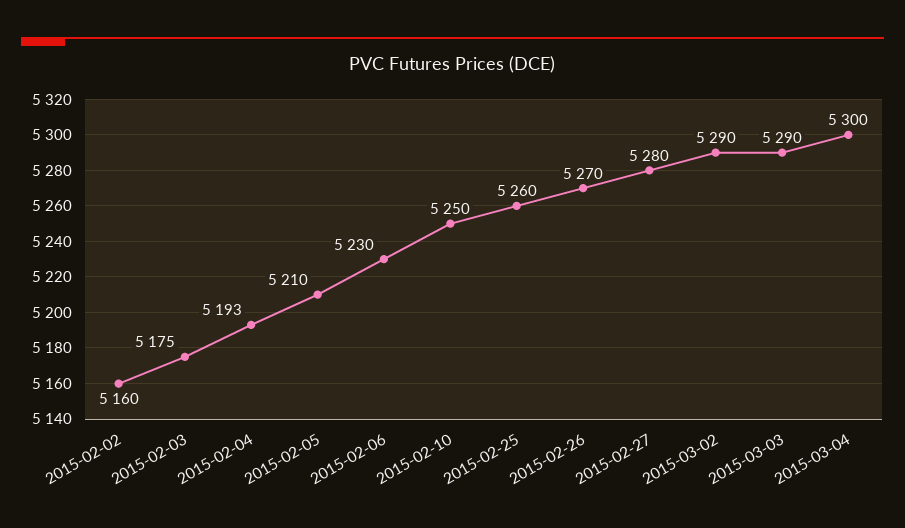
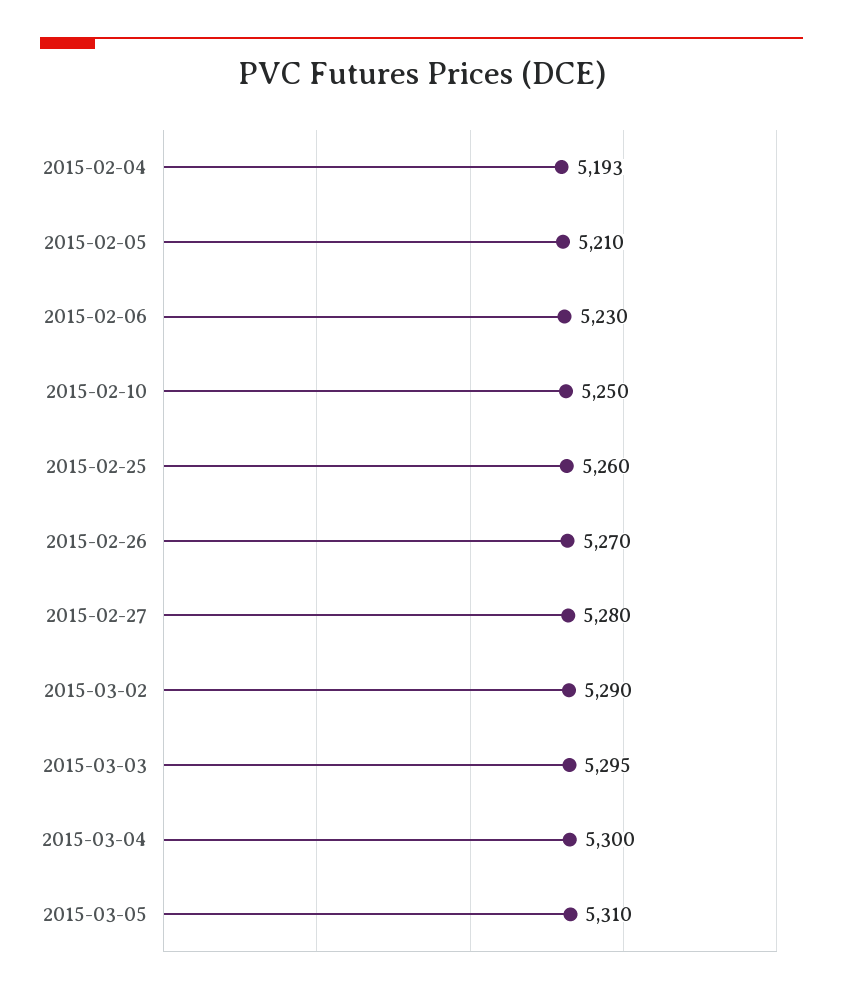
2015-02-02: 5160 -> none
2015-02-03: 5175 -> none
2015-03-03: 5290 -> 5295
2015-03-05: none -> 5310

